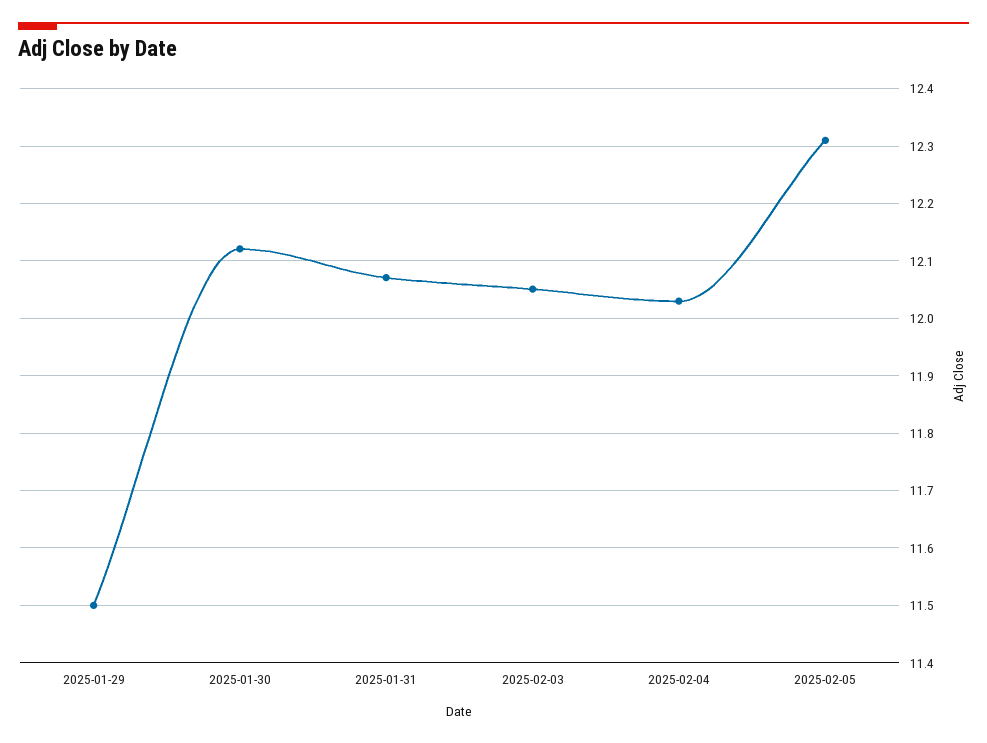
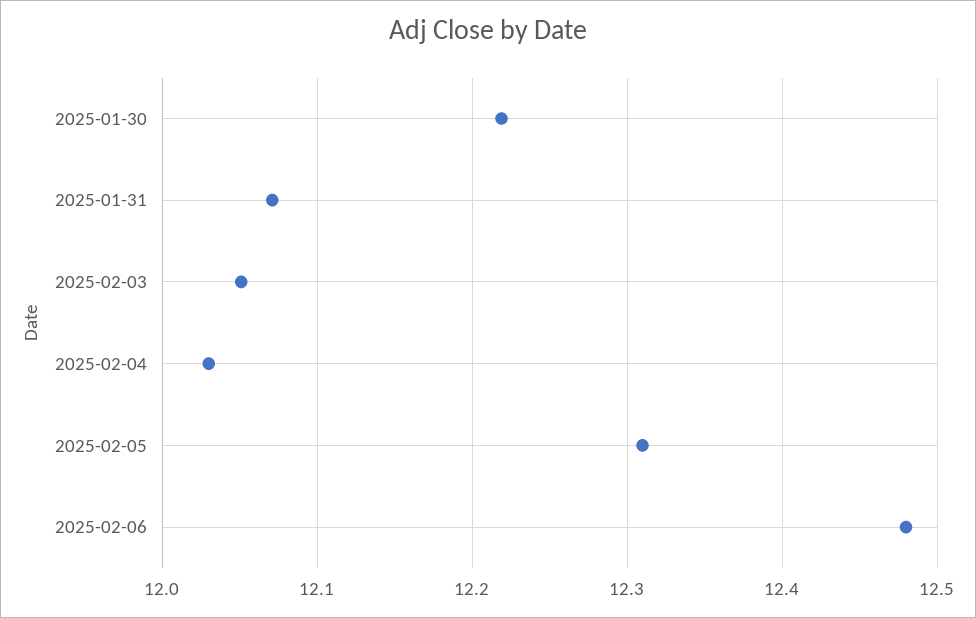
2025-01-29: 11.5 -> none
2025-01-30: 12.12 -> 12.22
2025-02-06: none -> 12.48

